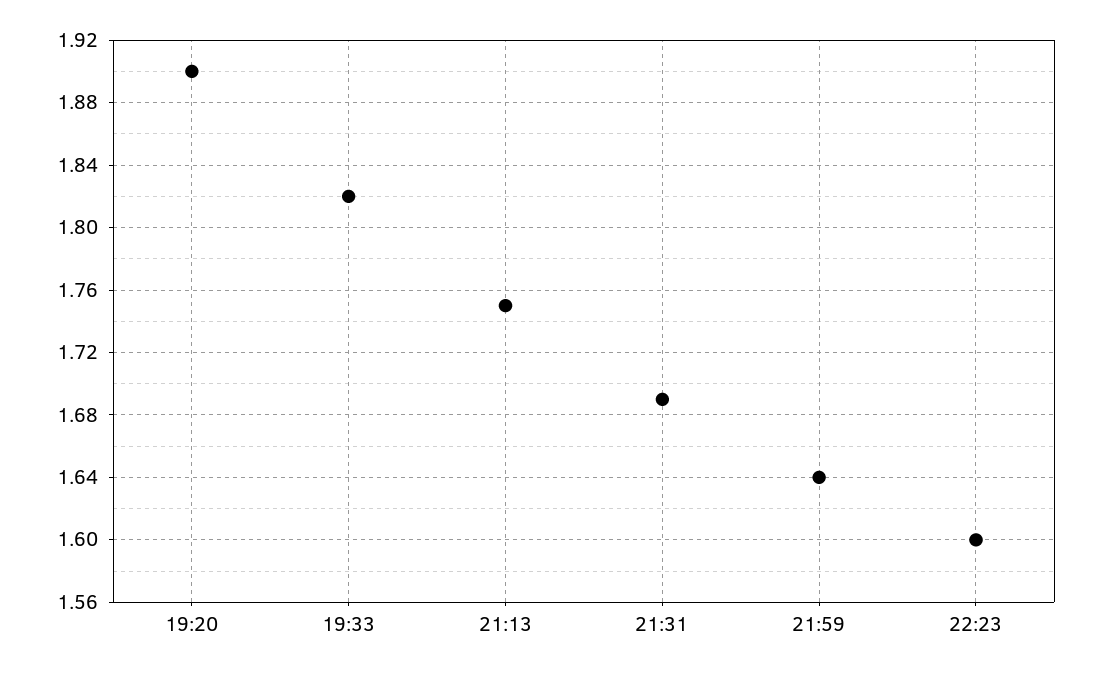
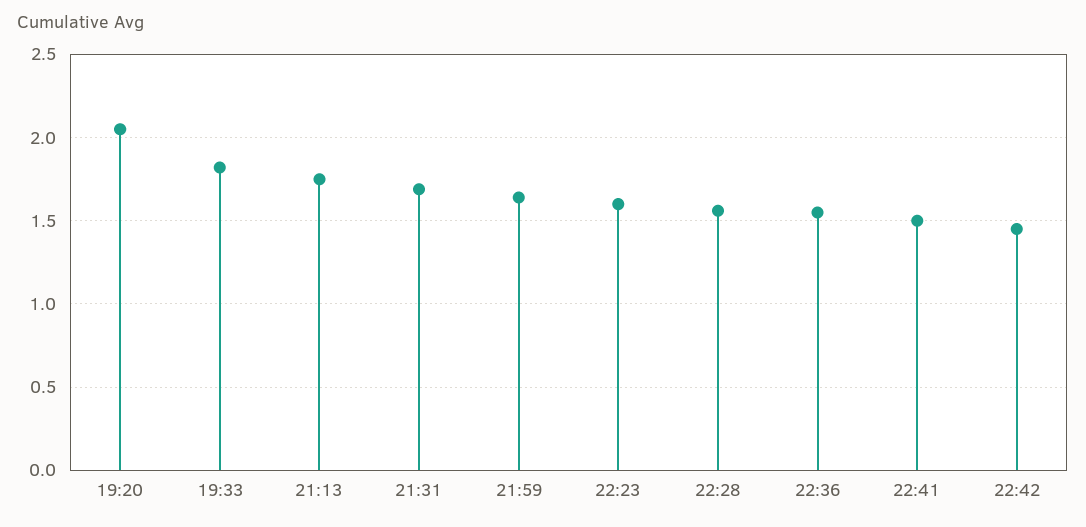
19:20: 1.9 -> 2.05
22:28: none -> 1.55
22:36: none -> 1.55
22:41: none -> 1.5
22:42: none -> 1.45

